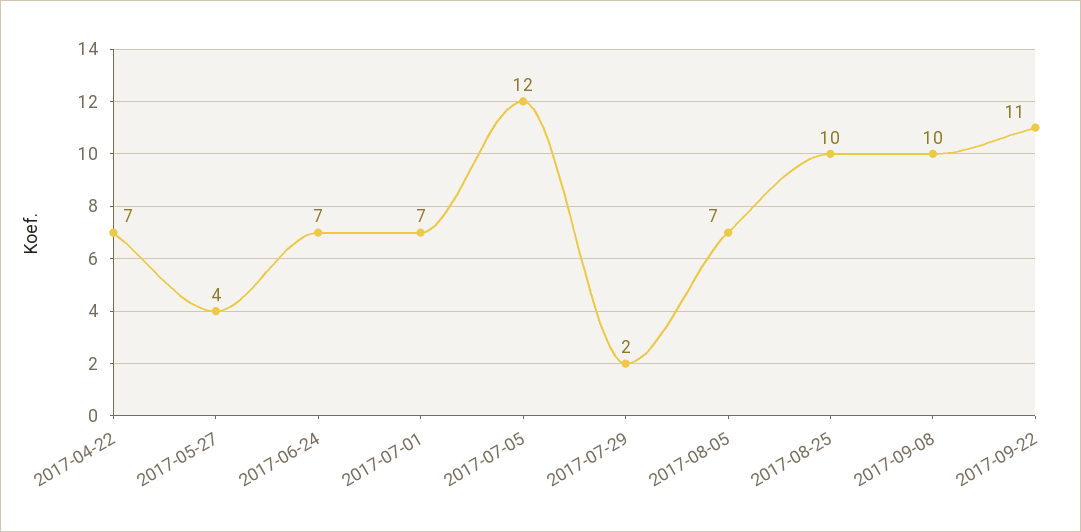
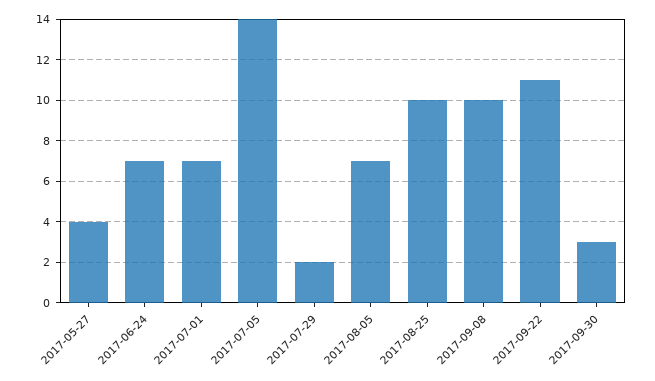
2017-04-22: 7 -> none
2017-07-05: 12 -> 14
2017-09-30: none -> 3

